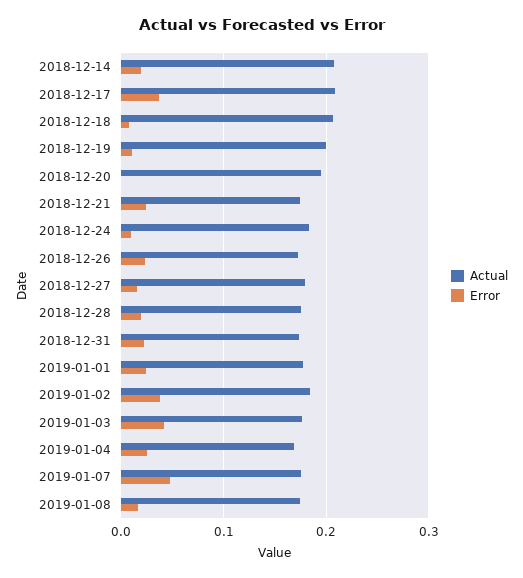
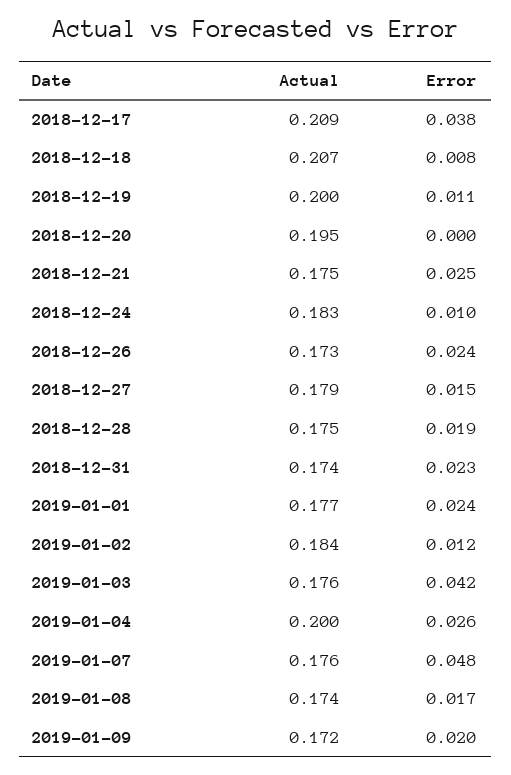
Actual, 2018-12-14: 0.21 -> none
Error, 2018-12-14: 0.02 -> none
Error, 2019-01-02: 0.04 -> 0.012
Actual, 2019-01-04: 0.17 -> 0.2
Actual, 2019-01-09: none -> 0.172
Error, 2019-01-09: none -> 0.02

